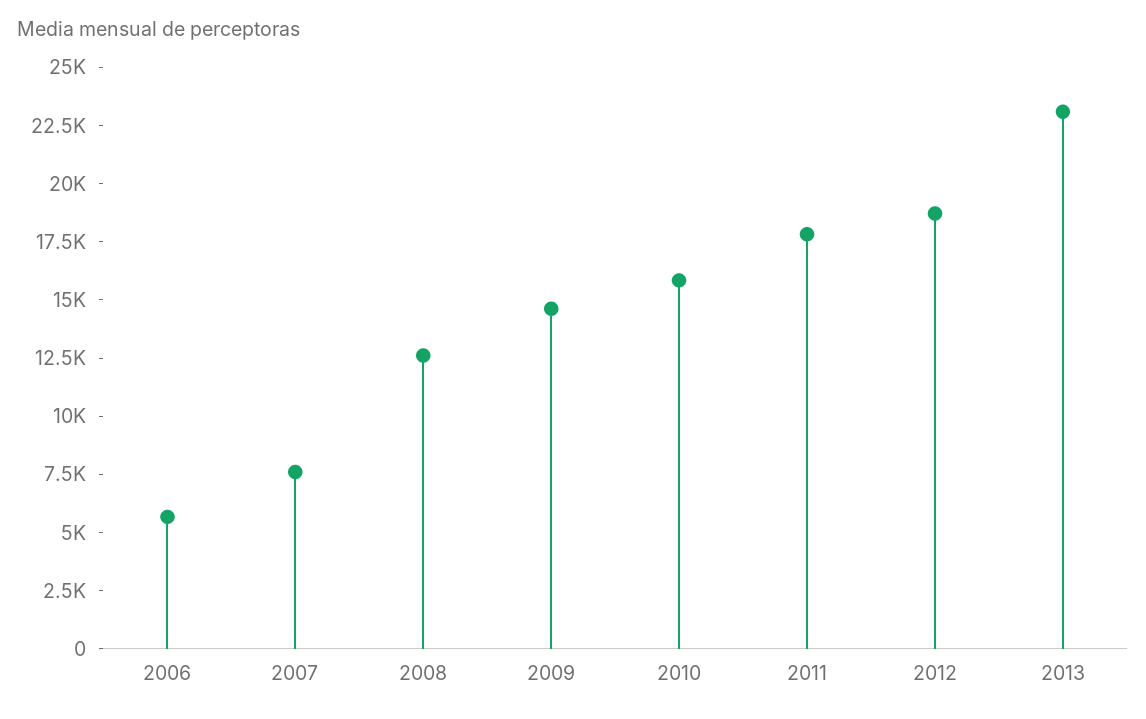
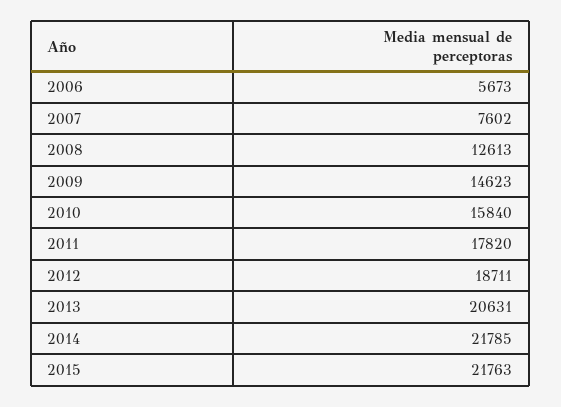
2013: 23000 -> 20631
2014: none -> 21785
2015: none -> 21763

